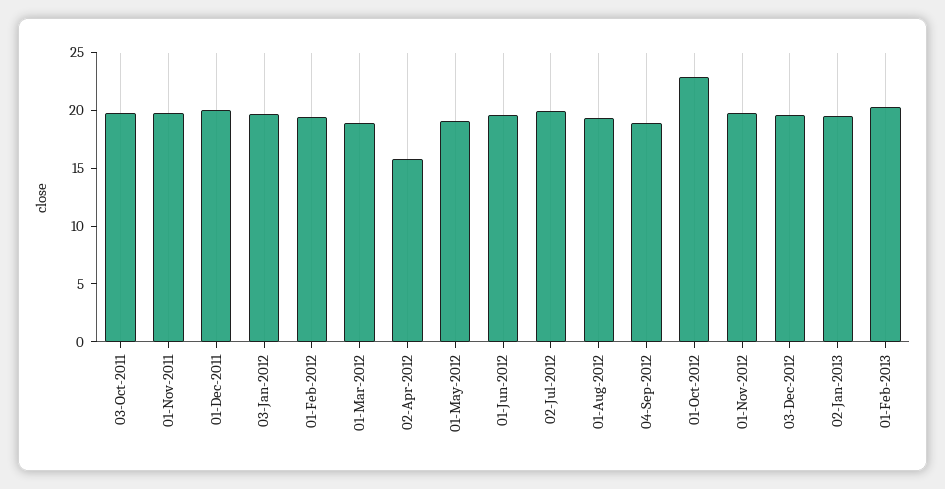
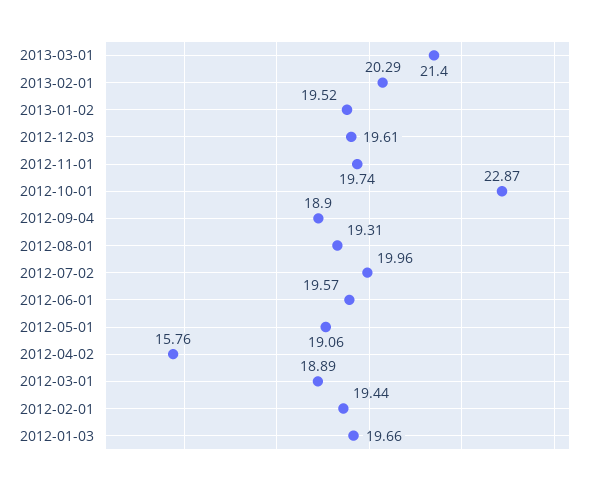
03-Oct-2011: 20 -> none
01-Nov-2011: 20 -> none
01-Dec-2011: 20 -> none
2013-03-01: none -> 21.4

